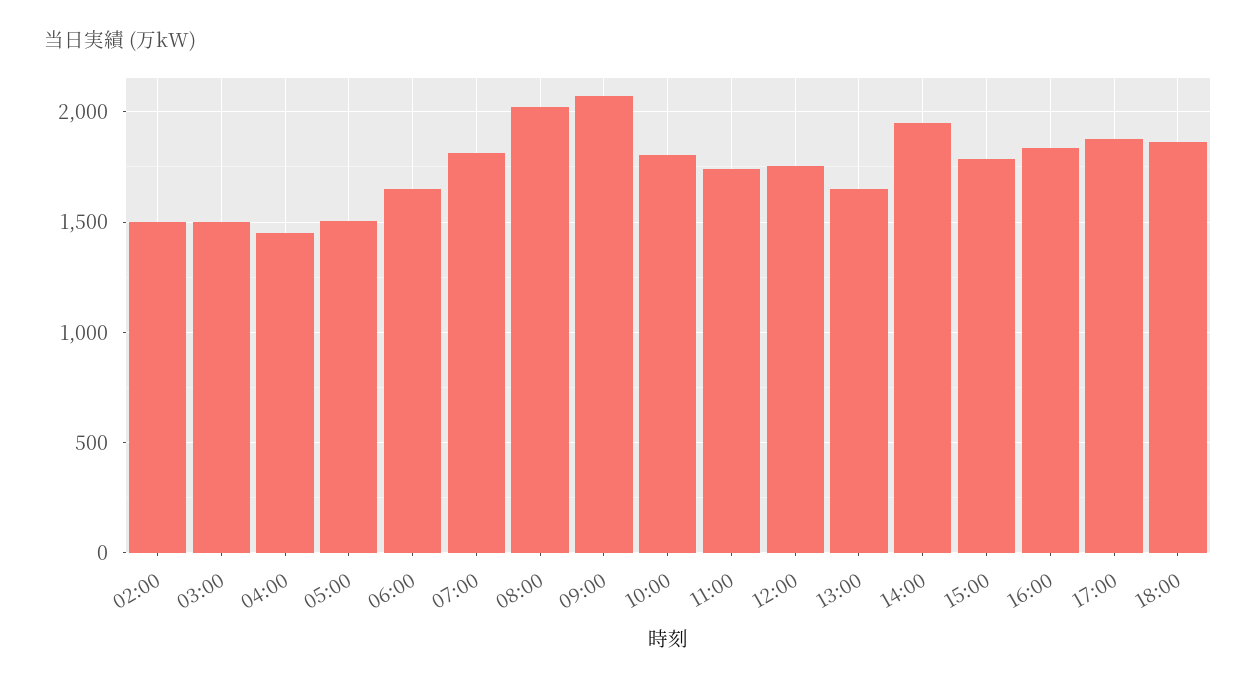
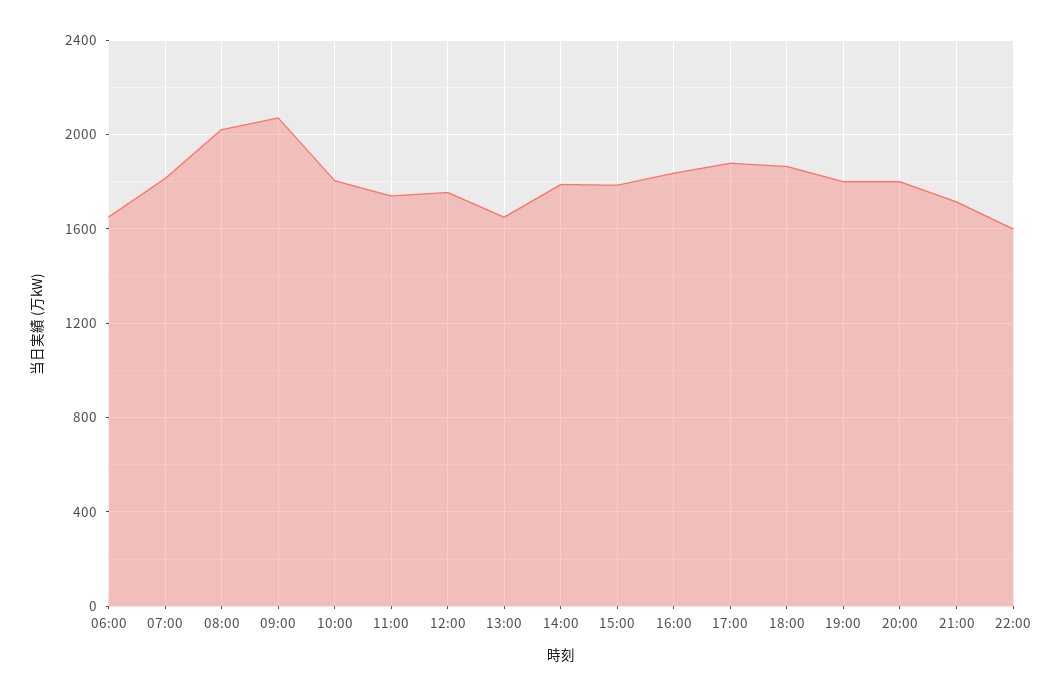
02:00: 1500 -> none
03:00: 1500 -> none
04:00: 1450 -> none
05:00: 1500 -> none
14:00: 1950 -> 1800
19:00: none -> 1800
20:00: none -> 1800
21:00: none -> 1700
22:00: none -> 1600

